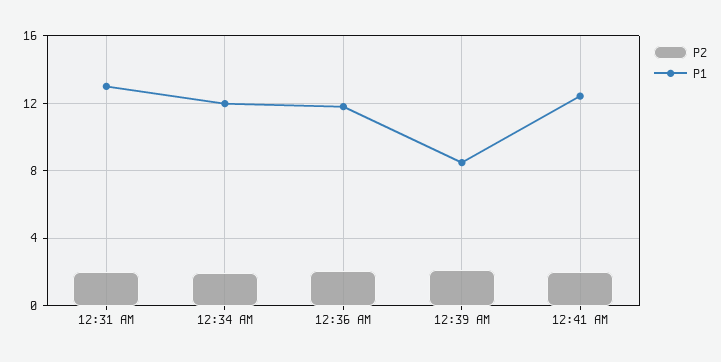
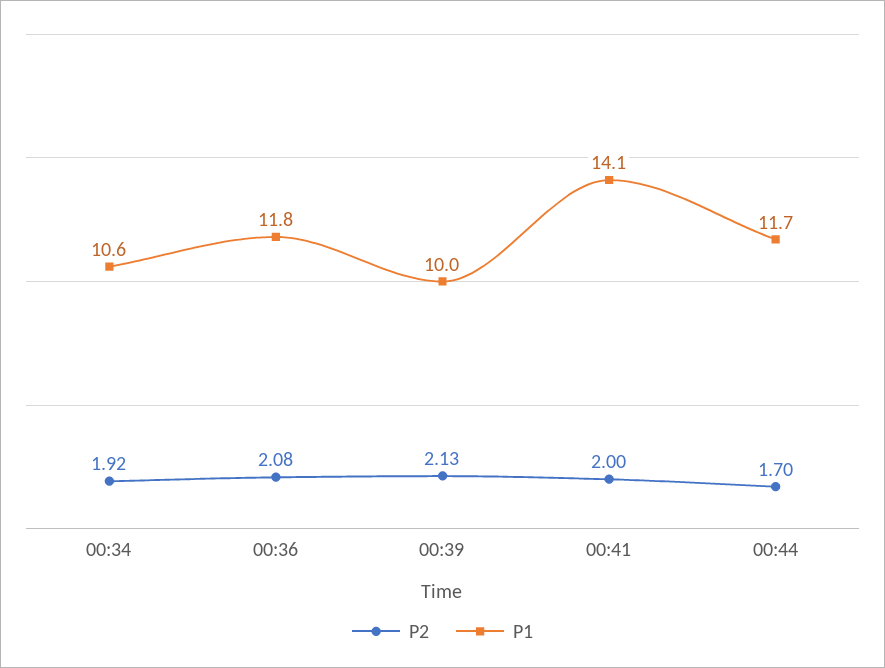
P2, 12:31 AM: 2 -> none
P1, 12:31 AM: 13 -> none
P1, 12:34 AM: 12 -> 10.6
P1, 12:39 AM: 8.5 -> 10
P1, 12:41 AM: 12.5 -> 14.1
P2, 00:44: none -> 1.7
P1, 00:44: none -> 11.7

